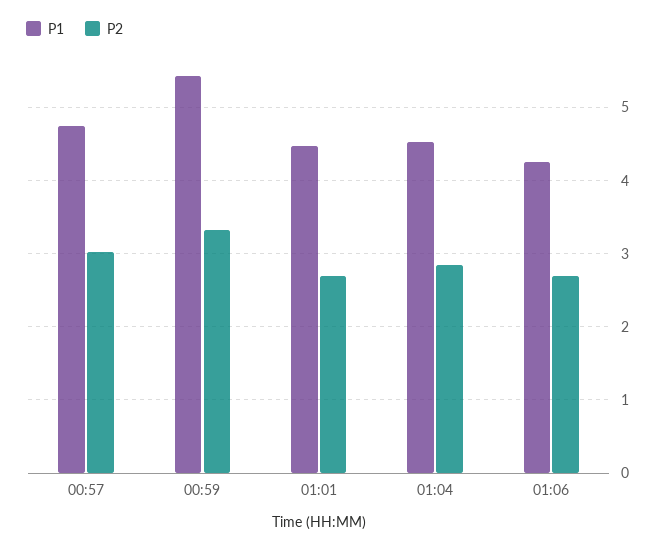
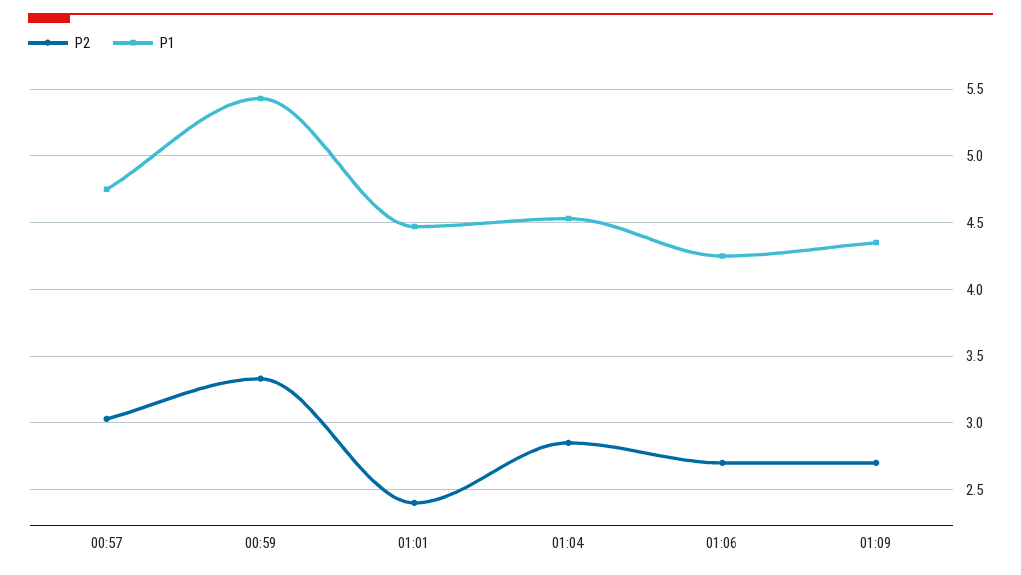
P2, 01:01: 2.7 -> 2.4
P2, 01:09: none -> 2.7
P1, 01:09: none -> 4.35

